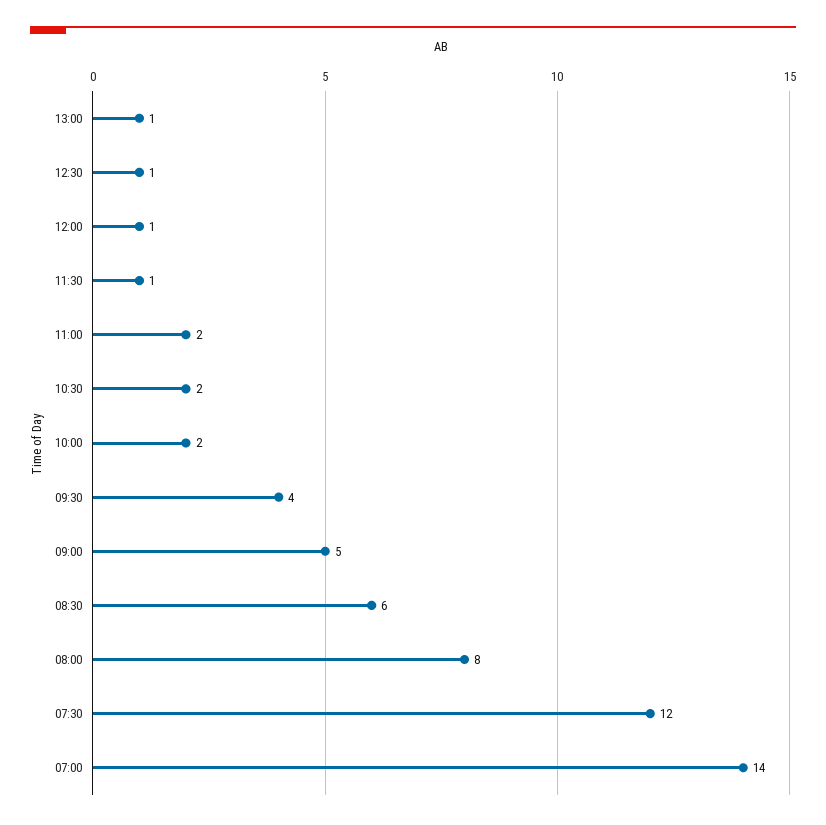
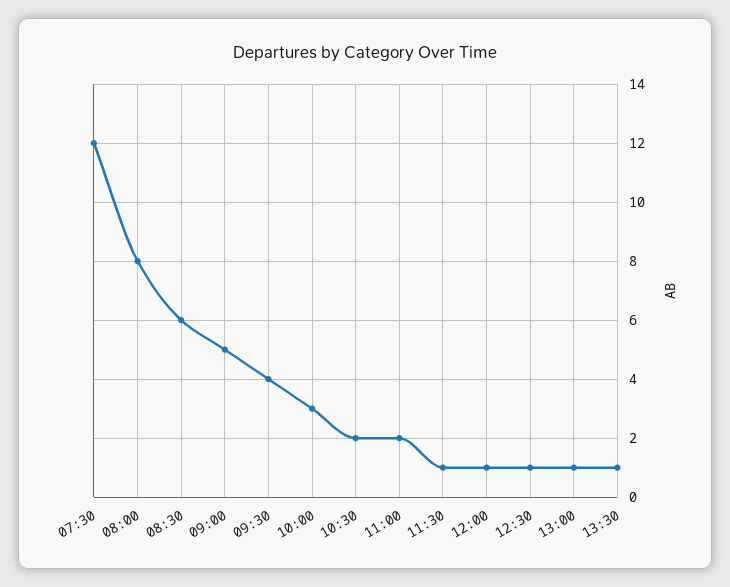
10:00: 2 -> 3
07:00: 14 -> none
13:30: none -> 1

